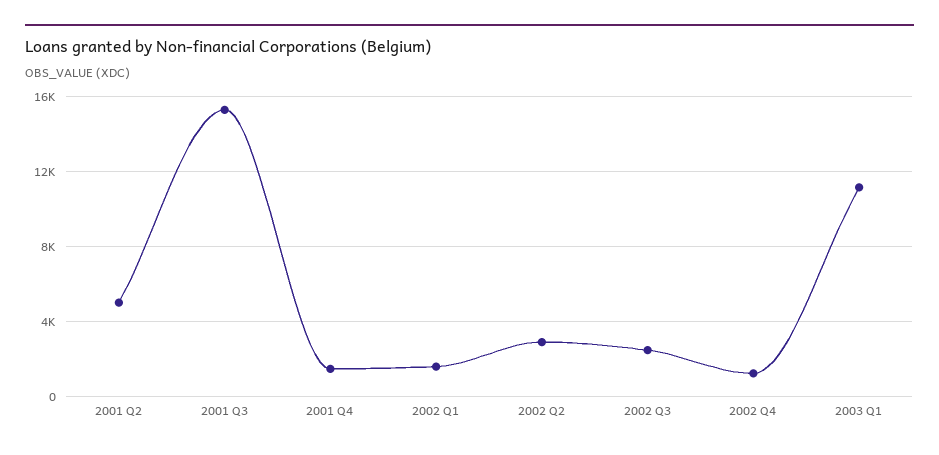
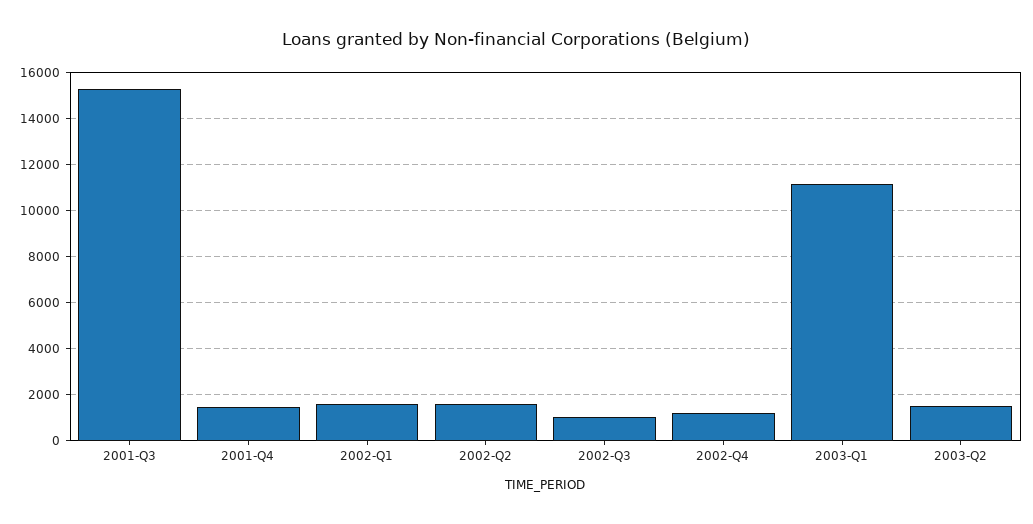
2001 Q2: 5000 -> none
2002 Q2: 3000 -> 1500
2002 Q3: 2500 -> 1000
2003-Q2: none -> 1500

